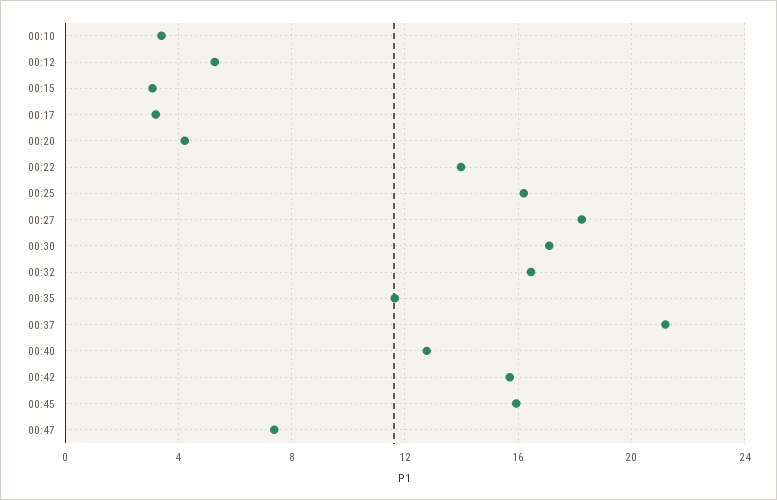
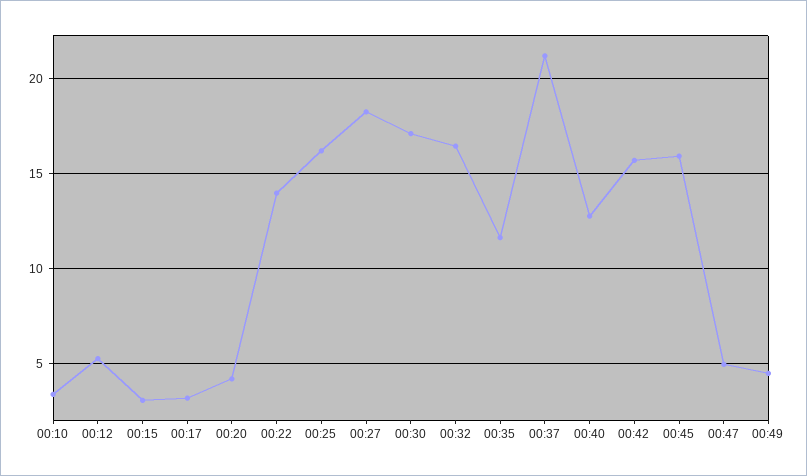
00:47: 7.5 -> 5
00:49: none -> 4.5

